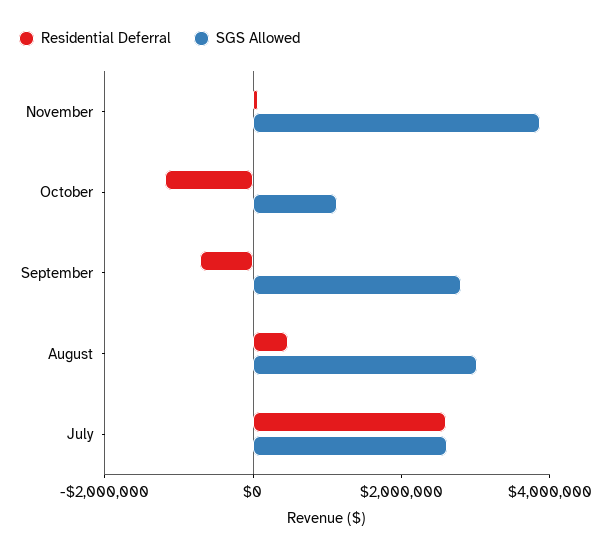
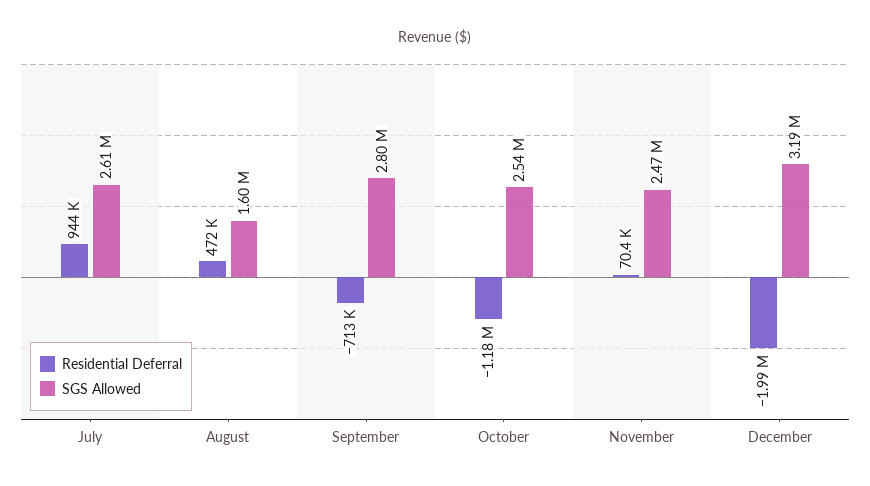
SGS Allowed, November: 4000000 -> 2470000
SGS Allowed, October: 1000000 -> 2540000
SGS Allowed, August: 3000000 -> 1600000
Residential Deferral, July: 2500000 -> 944000
Residential Deferral, December: none -> -1990000
SGS Allowed, December: none -> 3190000

